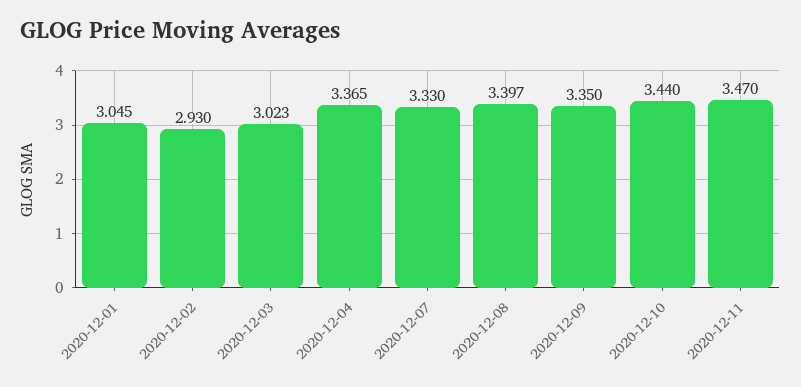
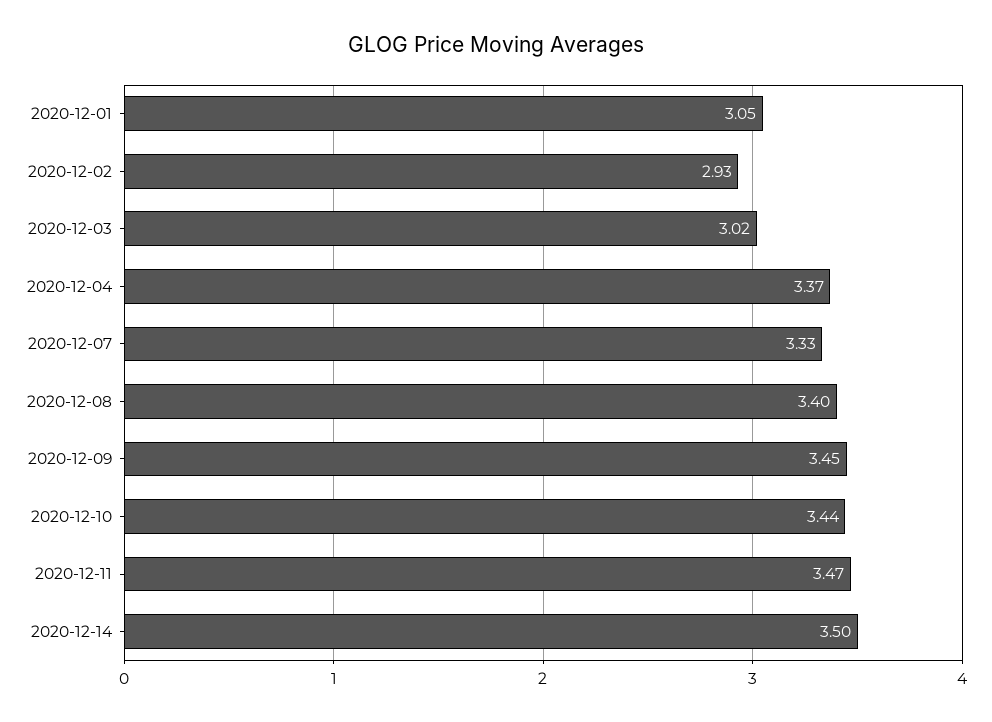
2020-12-09: 3.35 -> 3.45
2020-12-14: none -> 3.5

